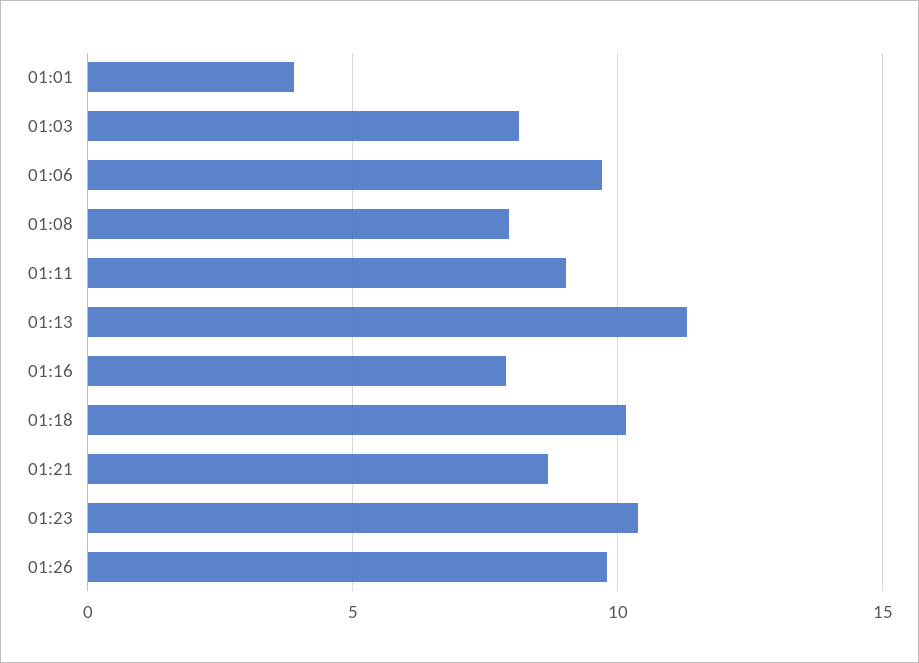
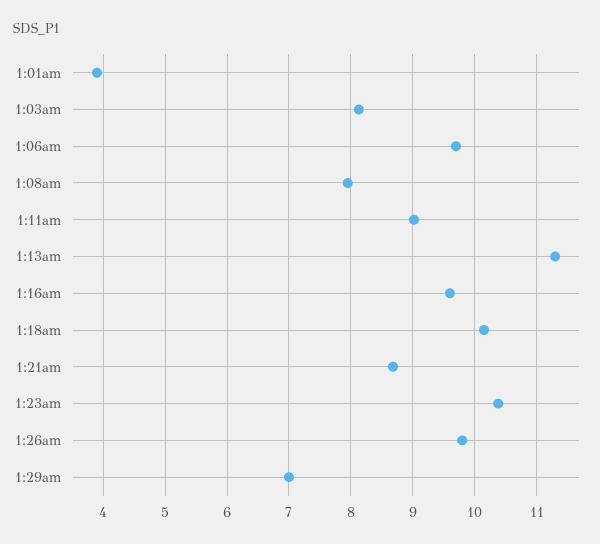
01:16: 8 -> 9.6
1:29am: none -> 7

